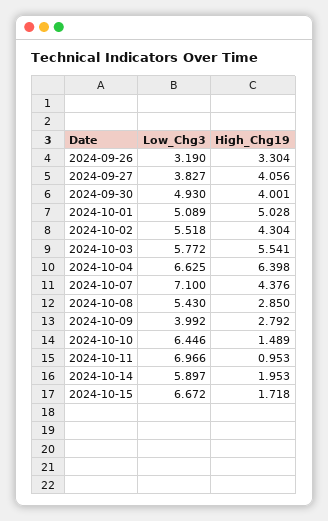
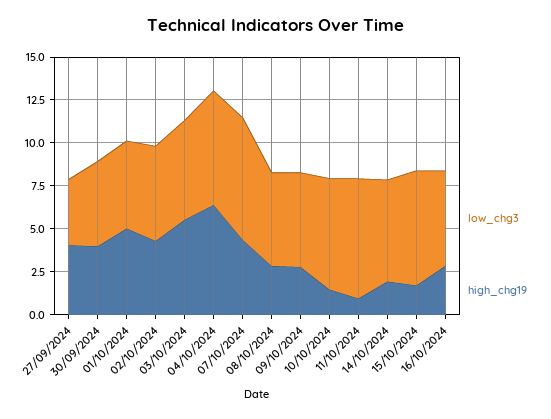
Low_Chg3, 2024-09-26: 3.19 -> none
High_Chg19, 2024-09-26: 3.304 -> none
Low_Chg3, 2024-10-09: 3.992 -> 5.5
Low_Chg3, 16/10/2024: none -> 5.5
High_Chg19, 16/10/2024: none -> 3

